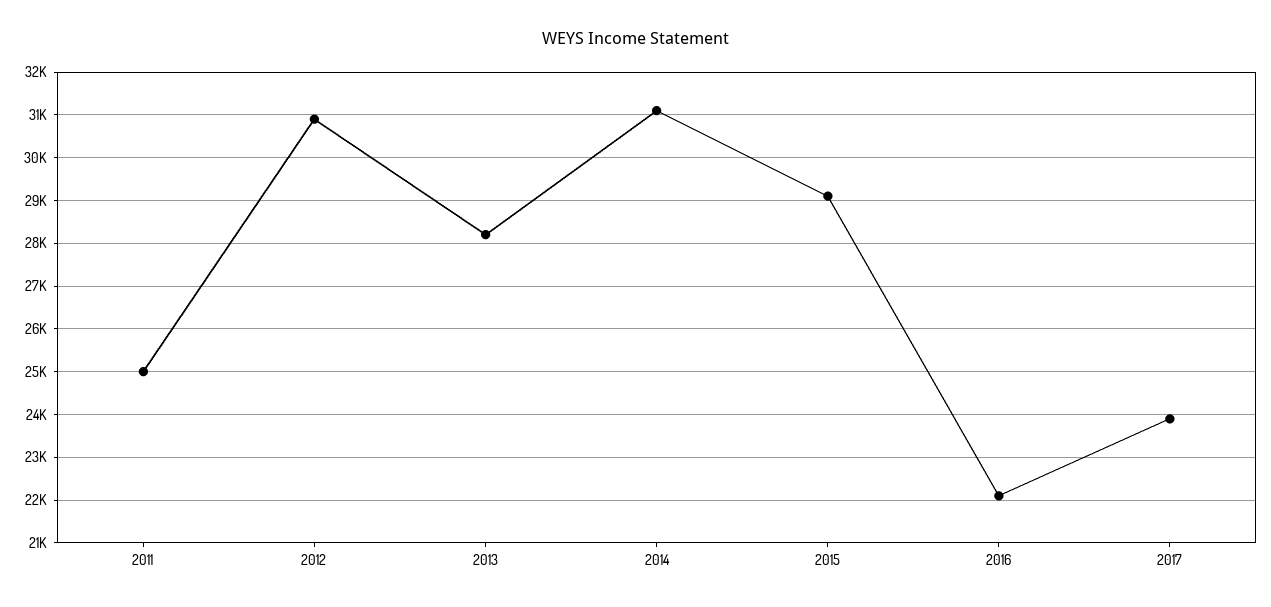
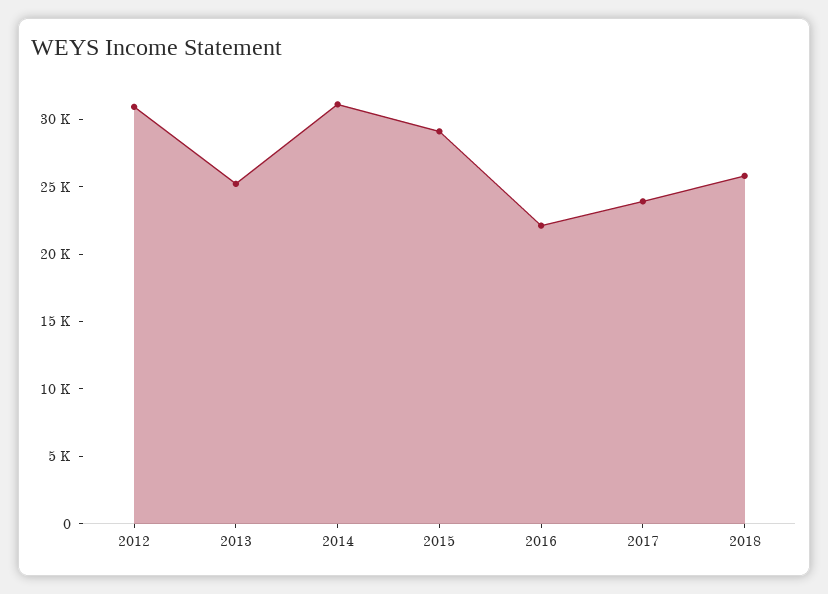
2011: 25000 -> none
2013: 28200 -> 25000
2018: none -> 26000

